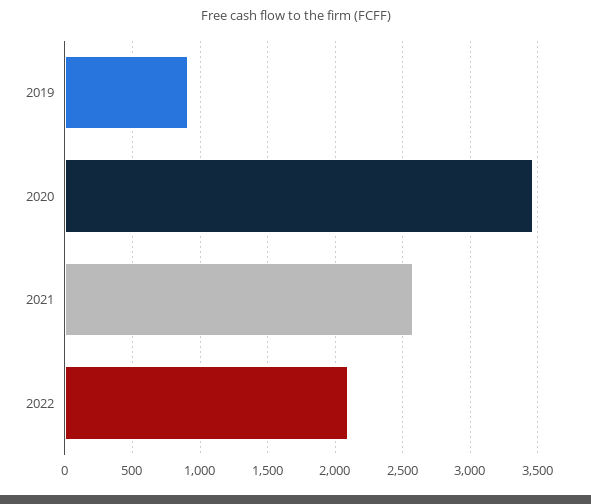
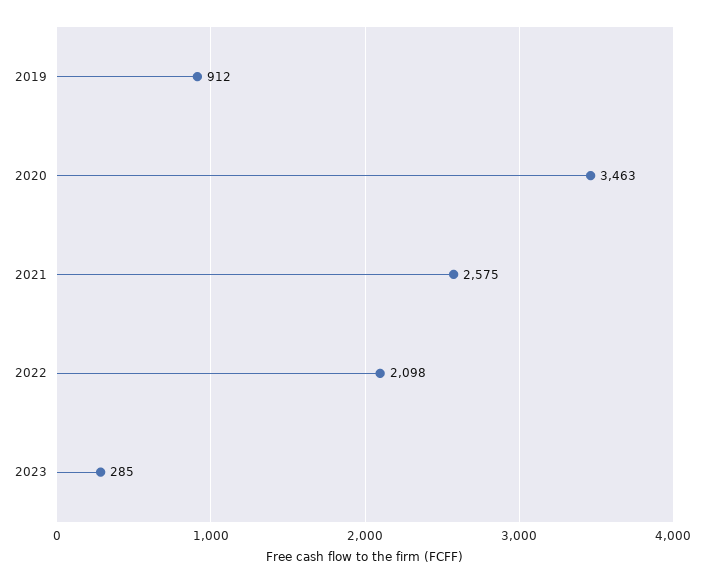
2023: none -> 285

